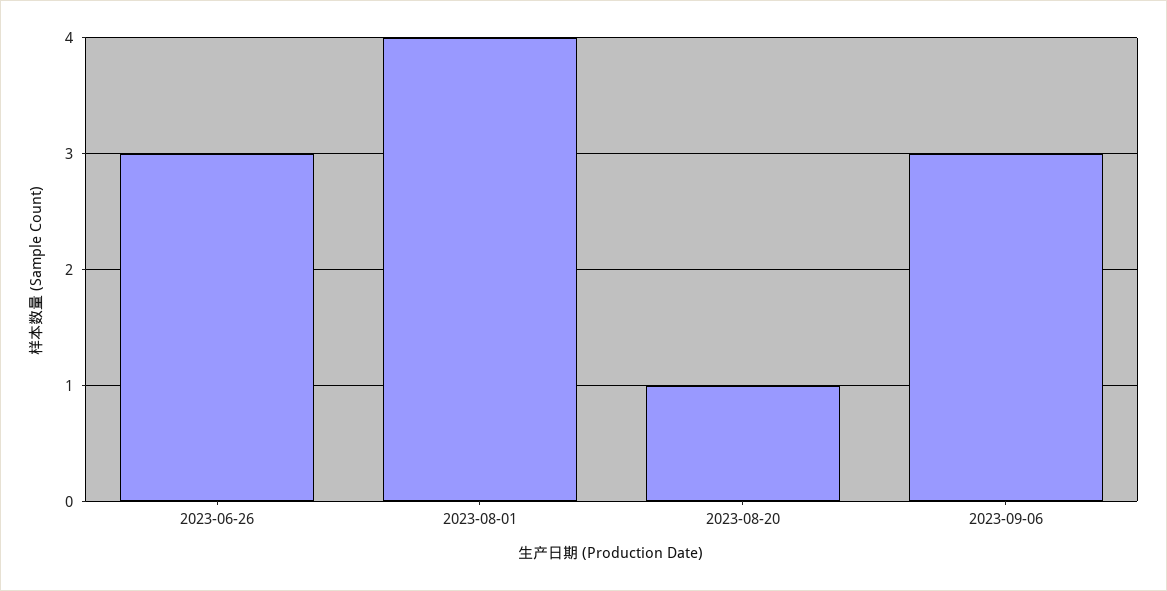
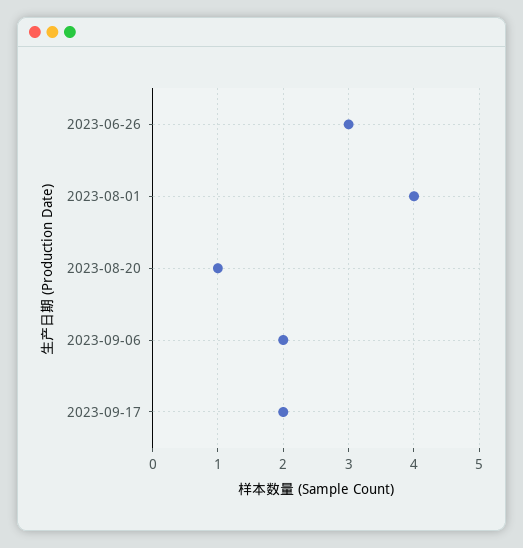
2023-09-06: 3 -> 2
2023-09-17: none -> 2

